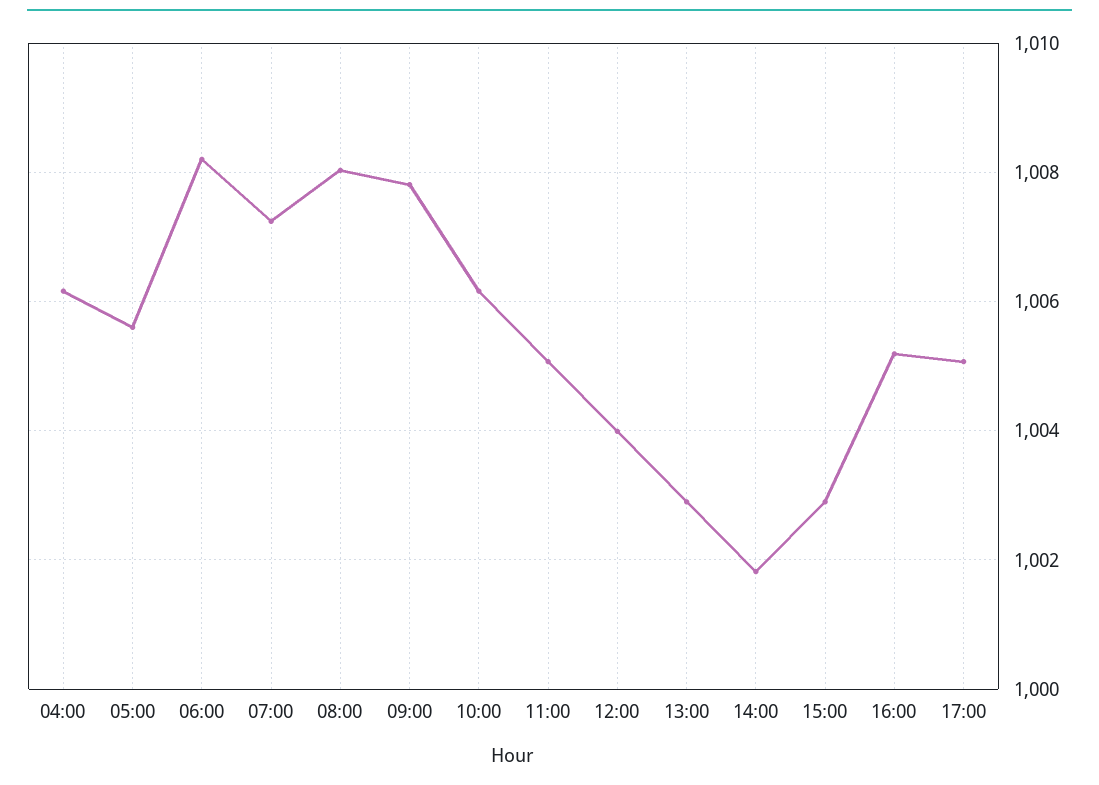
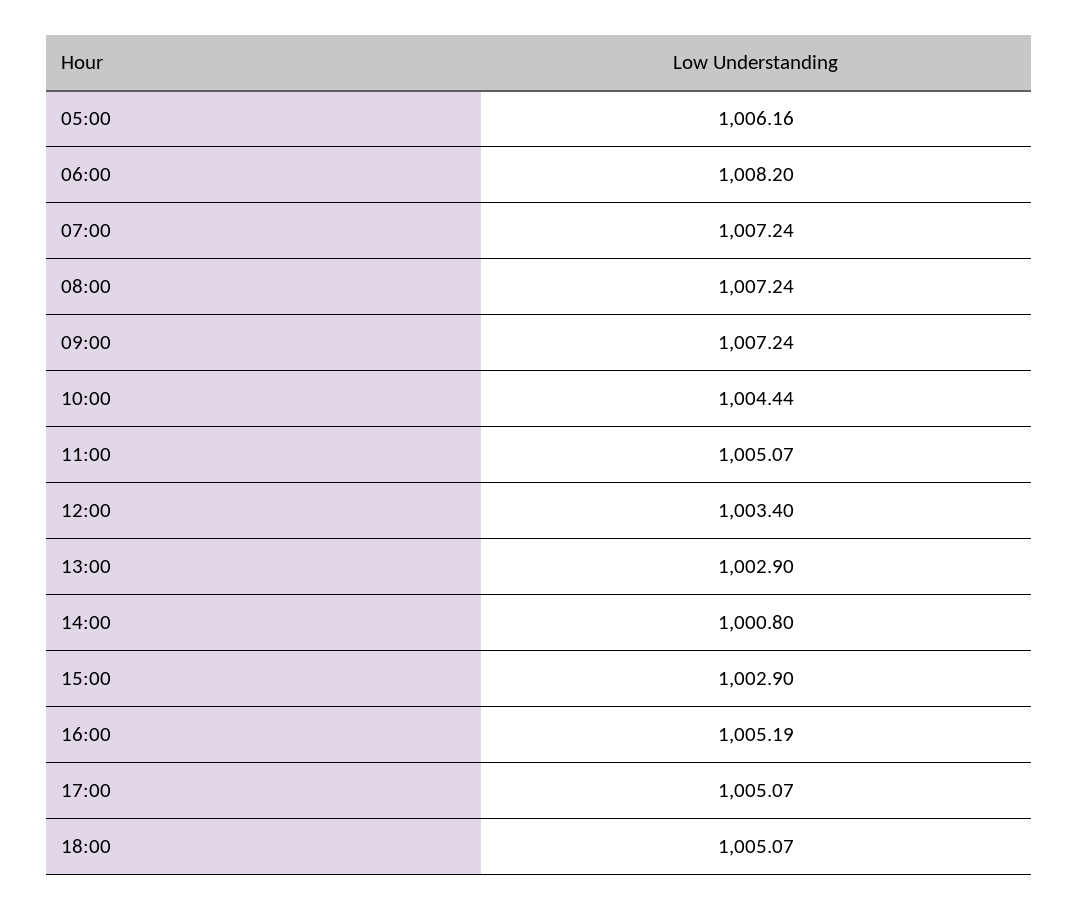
04:00: 1006.2 -> none
05:00: 1005.6 -> 1006.16
08:00: 1008 -> 1007.24
09:00: 1007.8 -> 1007.24
10:00: 1006.2 -> 1004.44
12:00: 1004 -> 1003.4
14:00: 1001.8 -> 1000.8
18:00: none -> 1005.07

